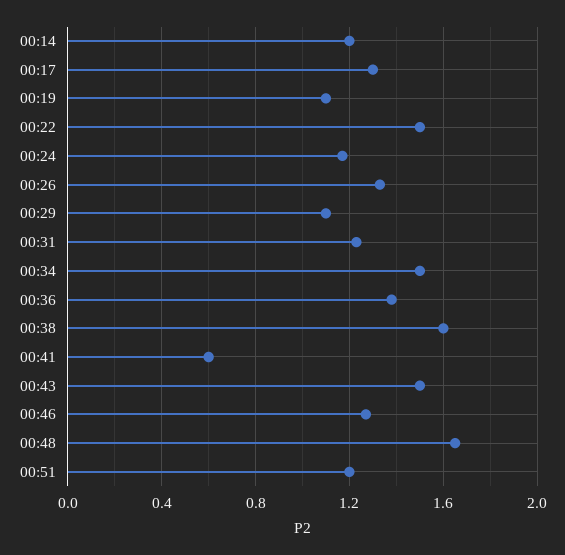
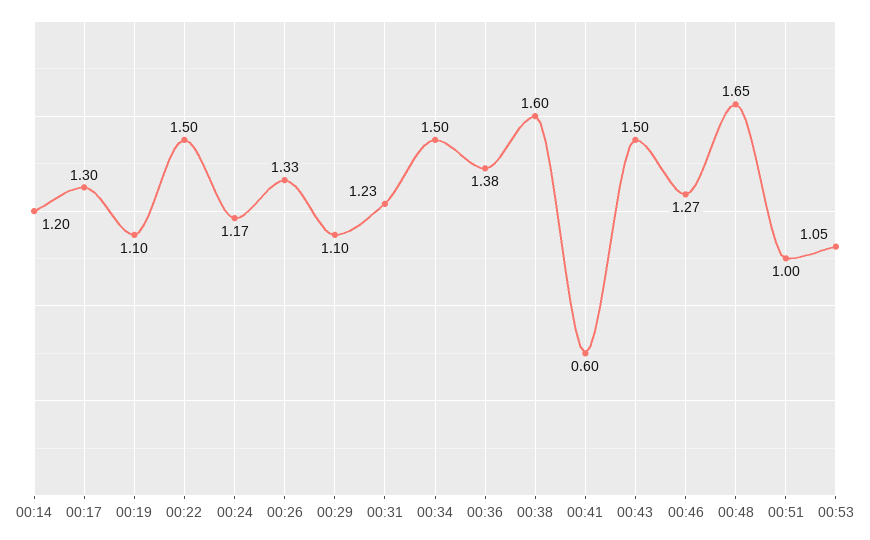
00:51: 1.2 -> 1
00:53: none -> 1.05

